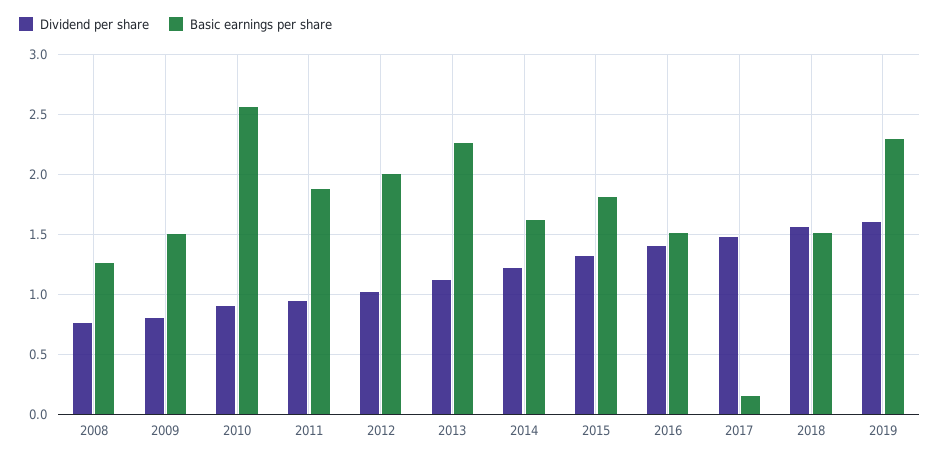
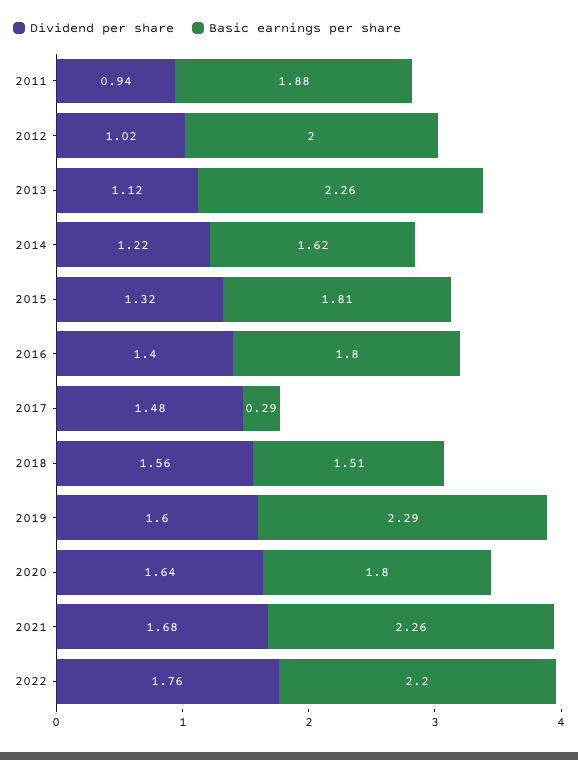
Dividend per share, 2008: 0.75 -> none
Basic earnings per share, 2008: 1.25 -> none
Dividend per share, 2009: 0.8 -> none
Basic earnings per share, 2009: 1.5 -> none
Dividend per share, 2010: 0.9 -> none
Basic earnings per share, 2010: 2.55 -> none
Basic earnings per share, 2016: 1.5 -> 1.8
Basic earnings per share, 2017: 0.15 -> 0.29
Dividend per share, 2020: none -> 1.64
Basic earnings per share, 2020: none -> 1.8
Dividend per share, 2021: none -> 1.68
Basic earnings per share, 2021: none -> 2.26
Dividend per share, 2022: none -> 1.76
Basic earnings per share, 2022: none -> 2.2

